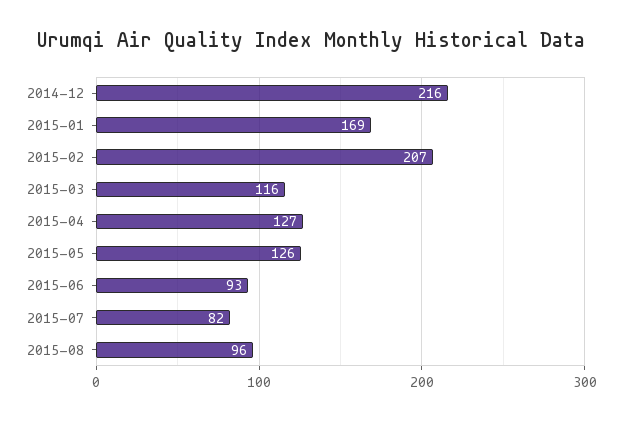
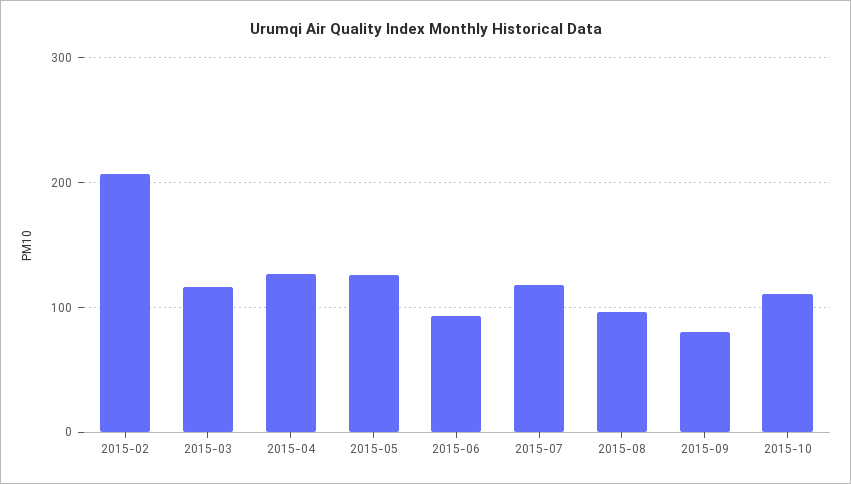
2014-12: 216 -> none
2015-01: 169 -> none
2015-07: 82 -> 120
2015-09: none -> 80
2015-10: none -> 110

